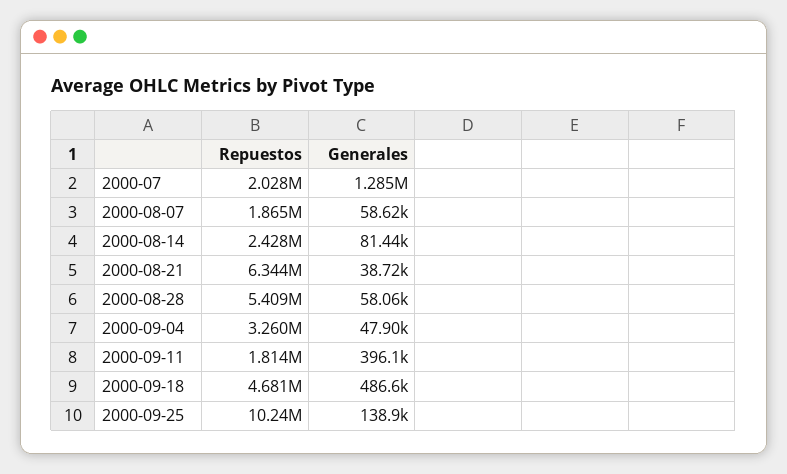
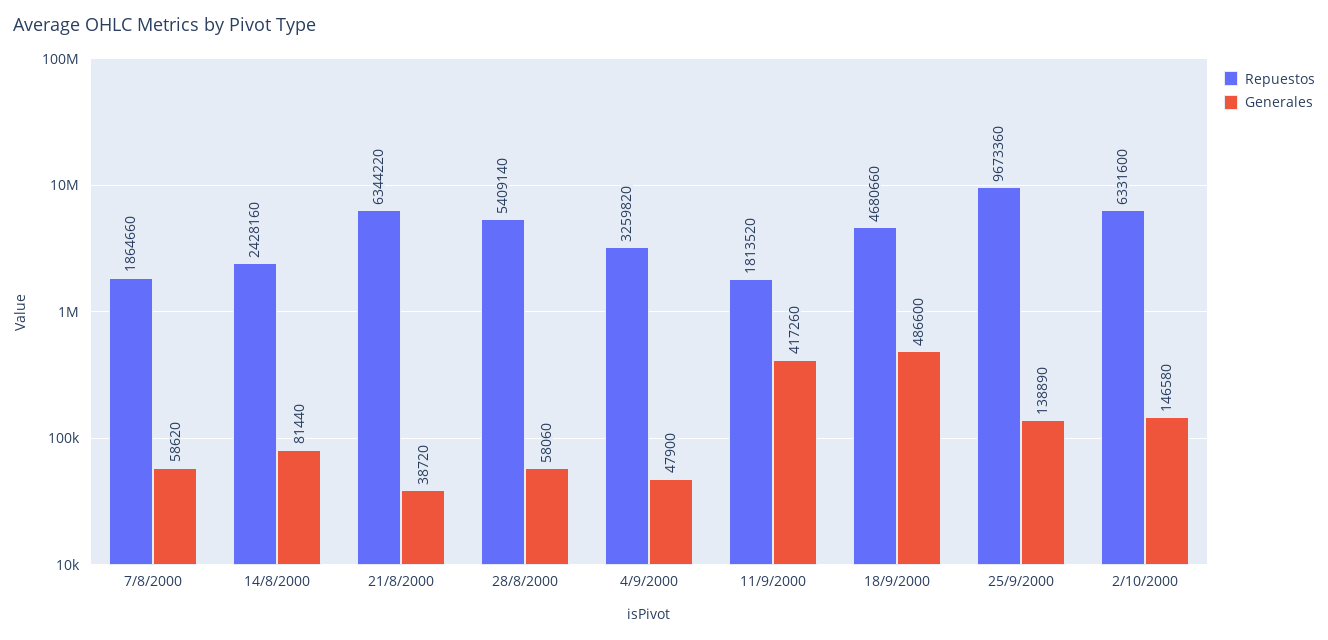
Repuestos, 2000-07: 2028000 -> none
Generales, 2000-07: 1285000 -> none
Generales, 2000-09-11: 396100 -> 417260
Repuestos, 2000-09-25: 10240000 -> 9673360
Repuestos, 2/10/2000: none -> 6331600
Generales, 2/10/2000: none -> 146580

